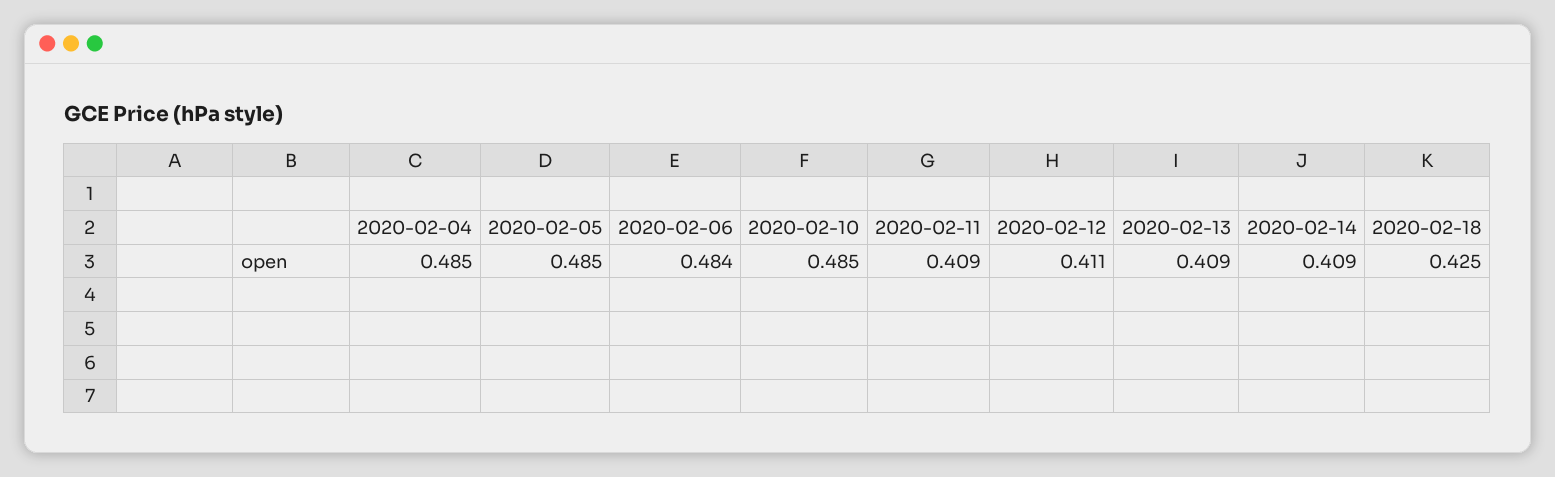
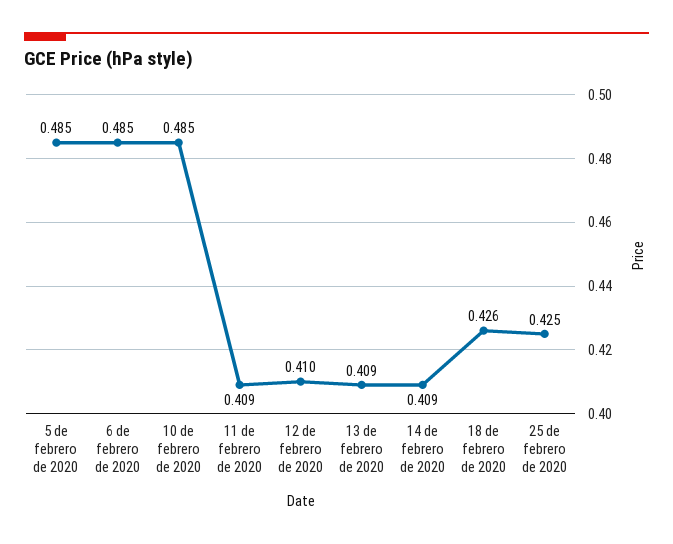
2020-02-04: 0.485 -> none
2020-02-06: 0.484 -> 0.485
2020-02-12: 0.411 -> 0.41
2020-02-18: 0.425 -> 0.426
25 de febrero de 2020: none -> 0.425

